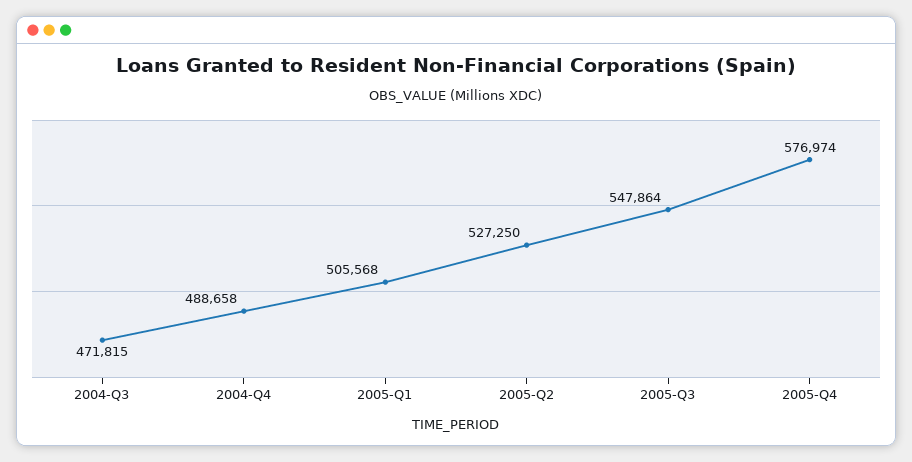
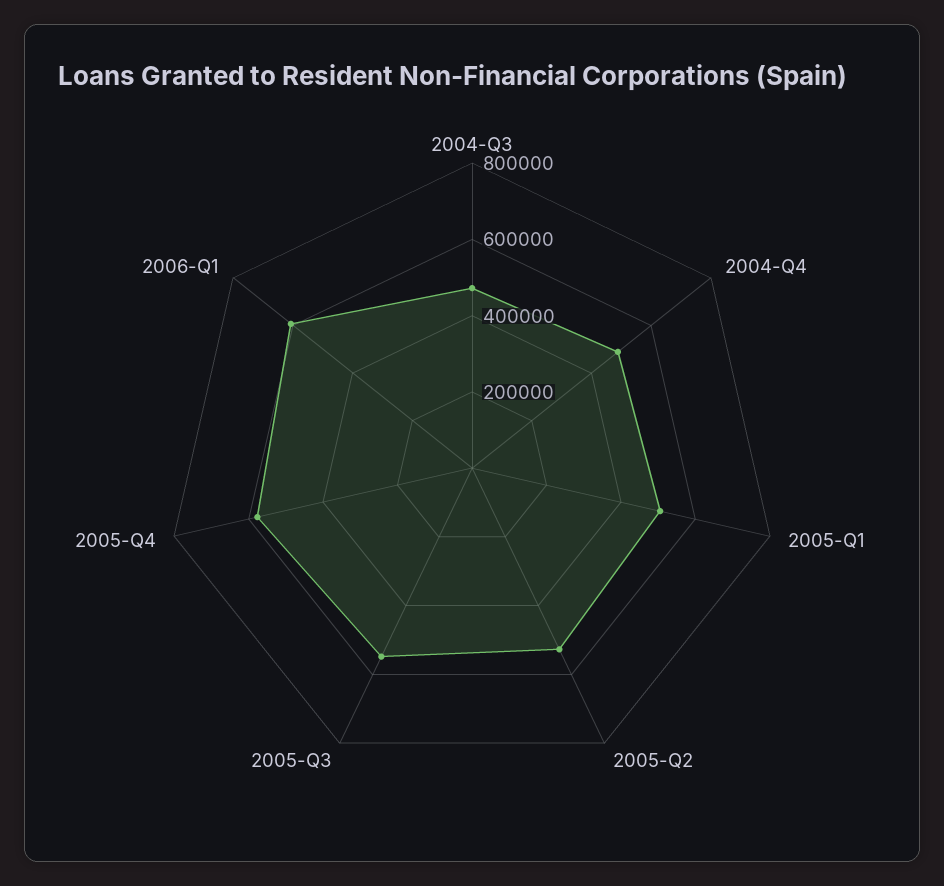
2006-Q1: none -> 600000

